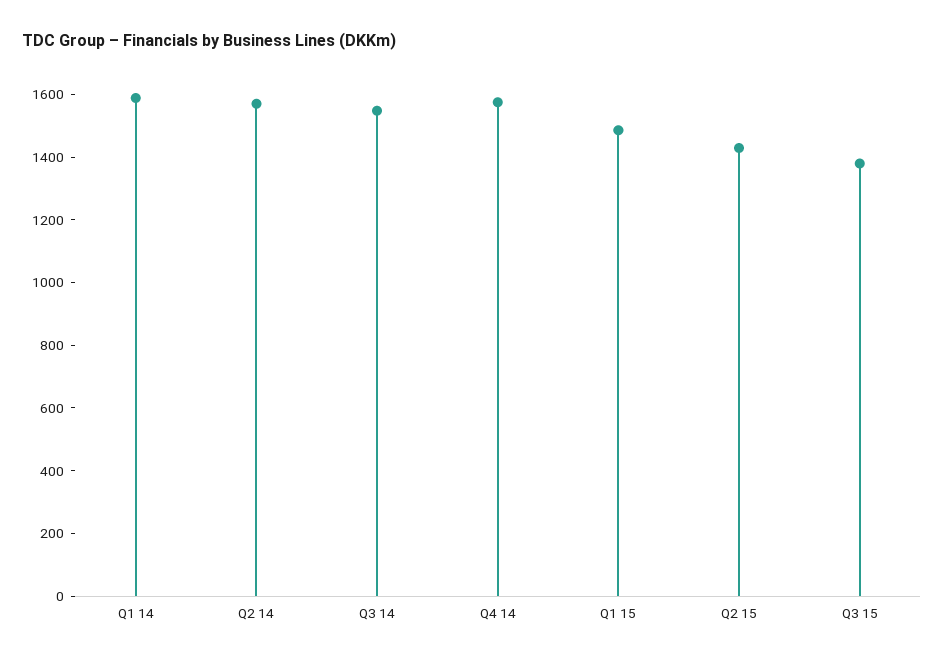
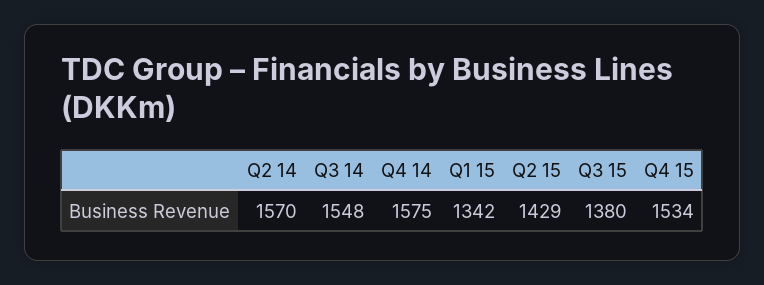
Q1 14: 1600 -> none
Q1 15: 1500 -> 1342
Q4 15: none -> 1534

